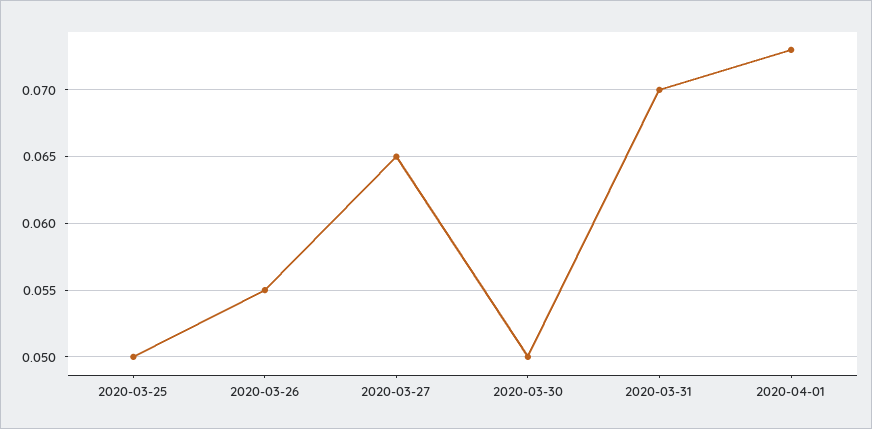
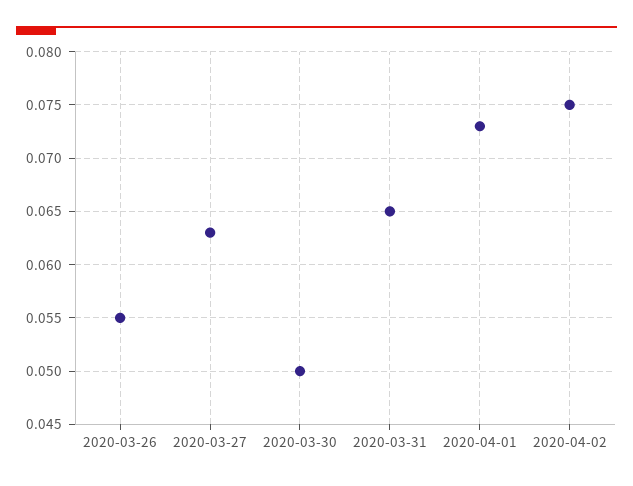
2020-03-25: 0.05 -> none
2020-03-27: 0.065 -> 0.063
2020-03-31: 0.07 -> 0.065
2020-04-02: none -> 0.075

